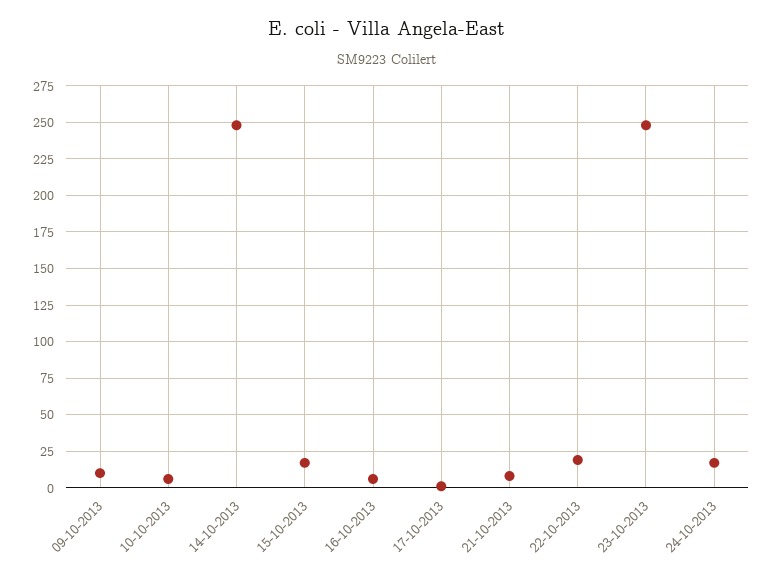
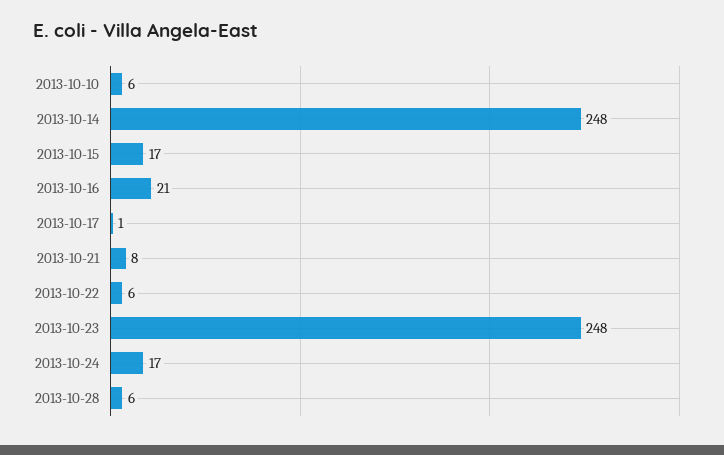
09-10-2013: 10 -> none
16-10-2013: 5 -> 21
22-10-2013: 20 -> 6
2013-10-28: none -> 6

